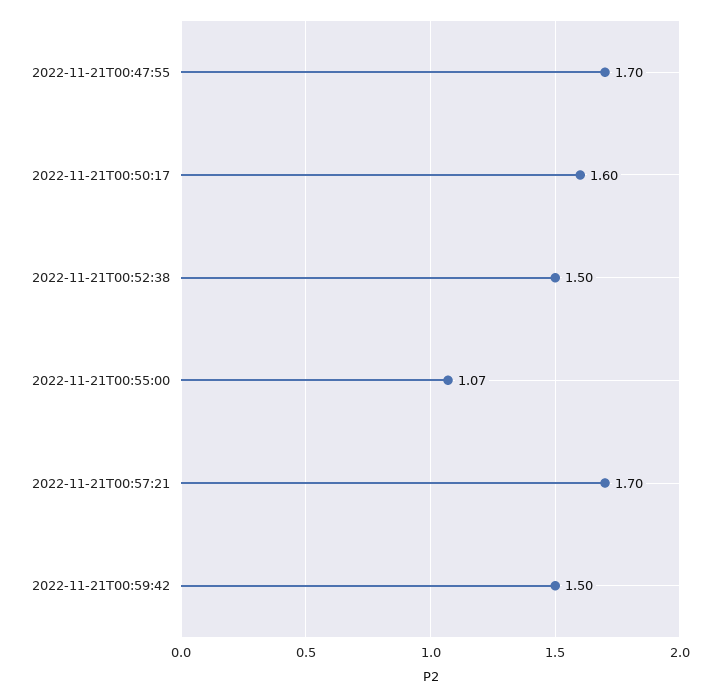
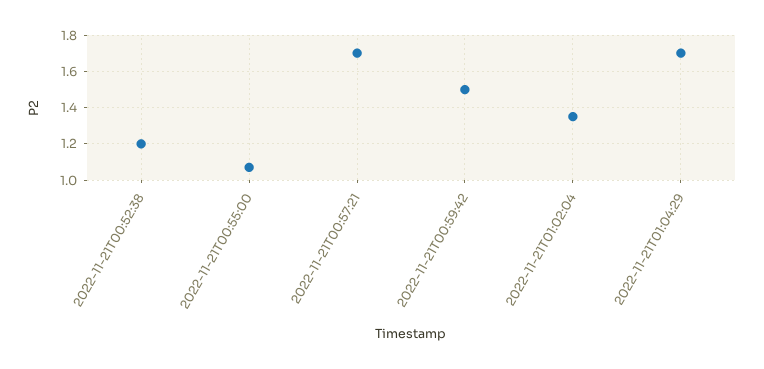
2022-11-21T00:47:55: 1.7 -> none
2022-11-21T00:50:17: 1.6 -> none
2022-11-21T00:52:38: 1.5 -> 1.2
2022-11-21T01:02:04: none -> 1.35
2022-11-21T01:04:29: none -> 1.7

